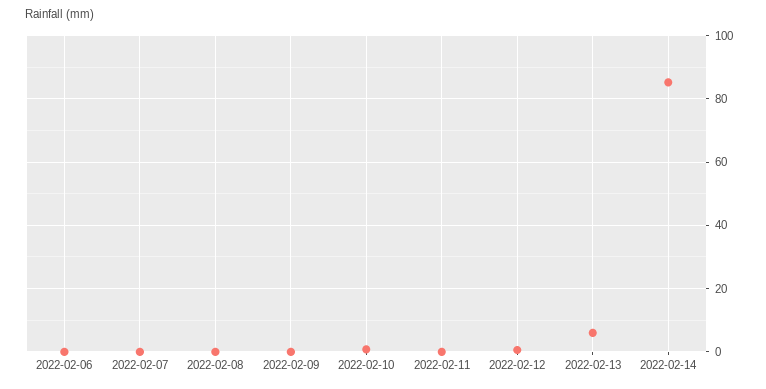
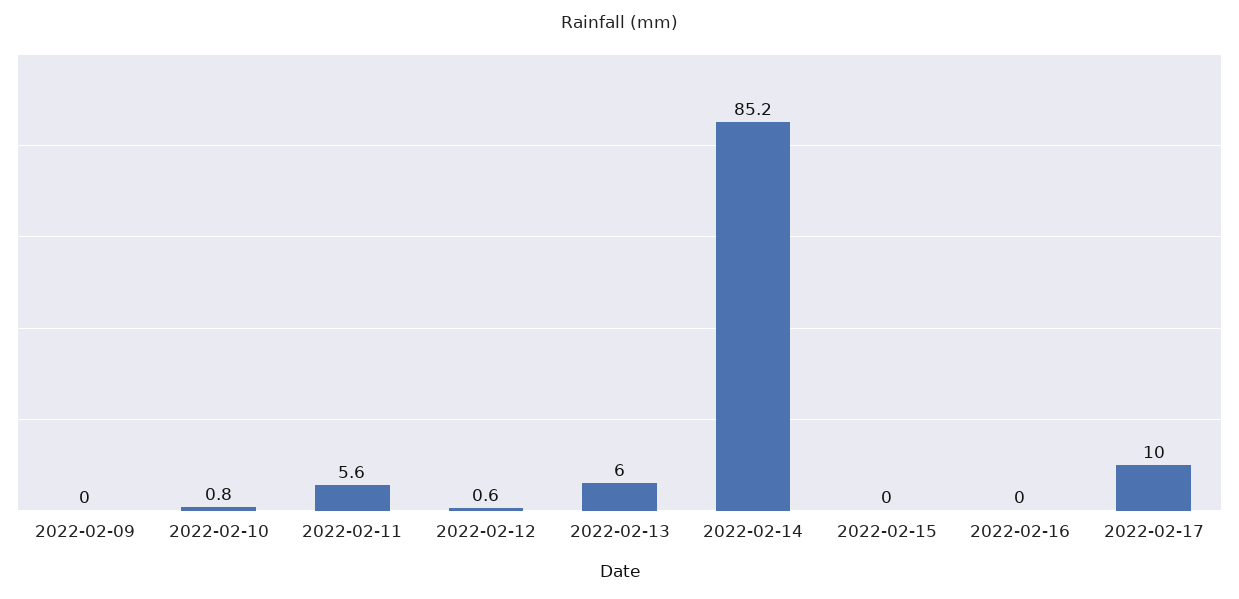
2022-02-06: 0 -> none
2022-02-07: 0 -> none
2022-02-08: 0 -> none
2022-02-11: 0 -> 5.6
2022-02-15: none -> 0
2022-02-16: none -> 0
2022-02-17: none -> 10

